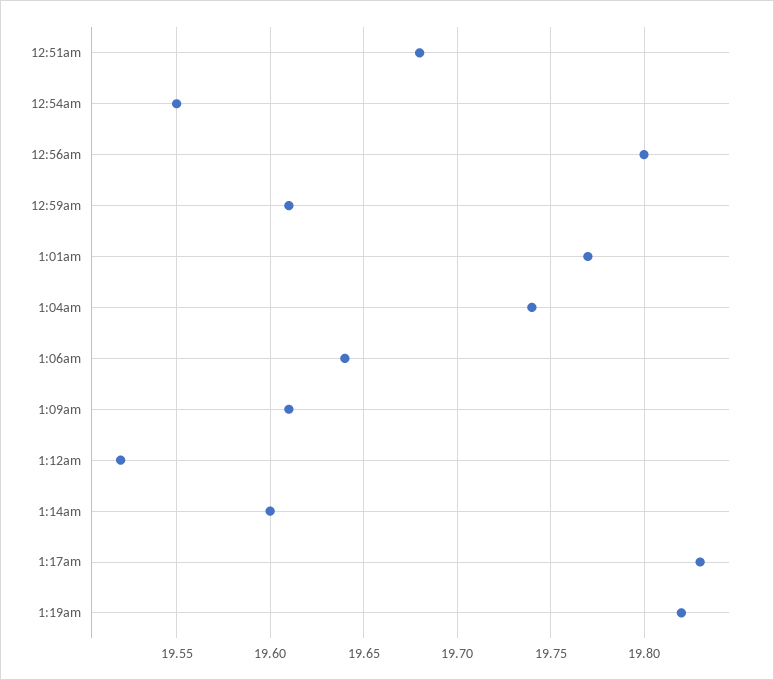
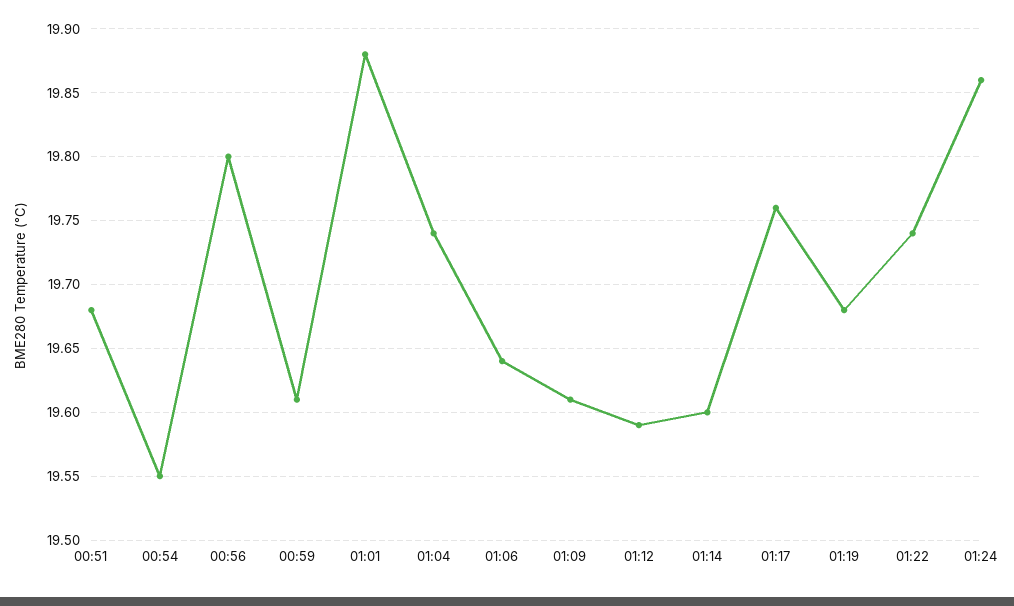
1:01am: 19.77 -> 19.88
1:12am: 19.52 -> 19.59
1:17am: 19.83 -> 19.76
1:19am: 19.82 -> 19.68
01:22: none -> 19.74
01:24: none -> 19.86

